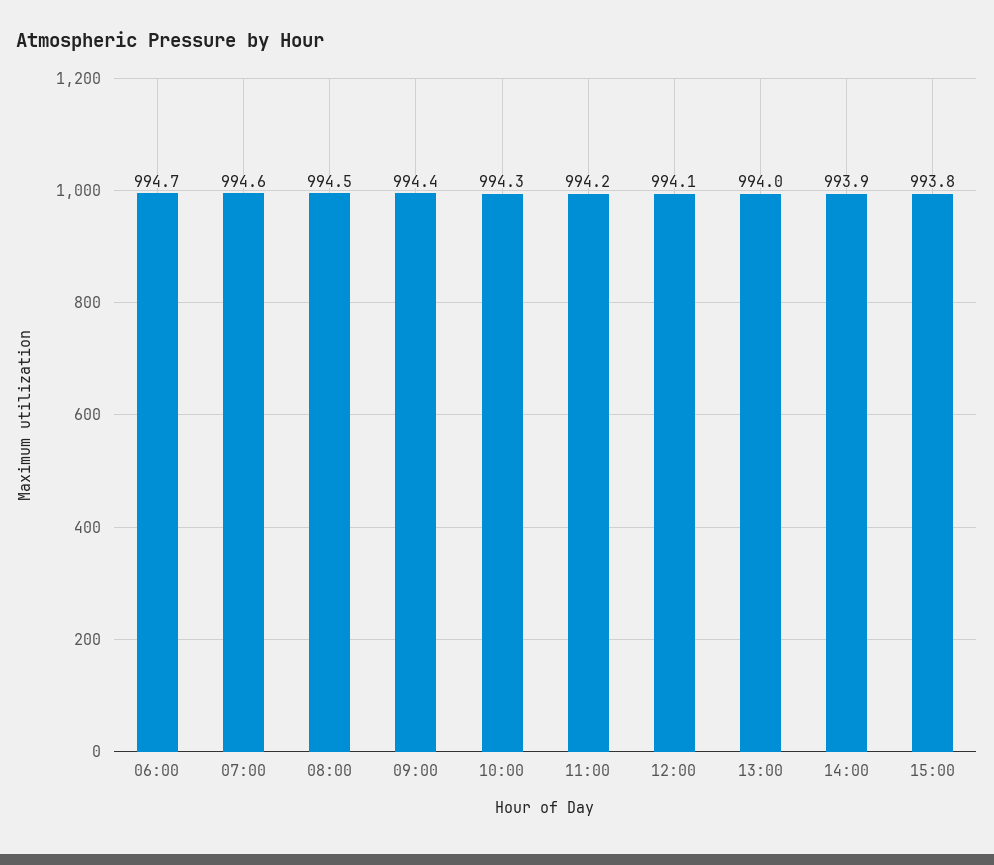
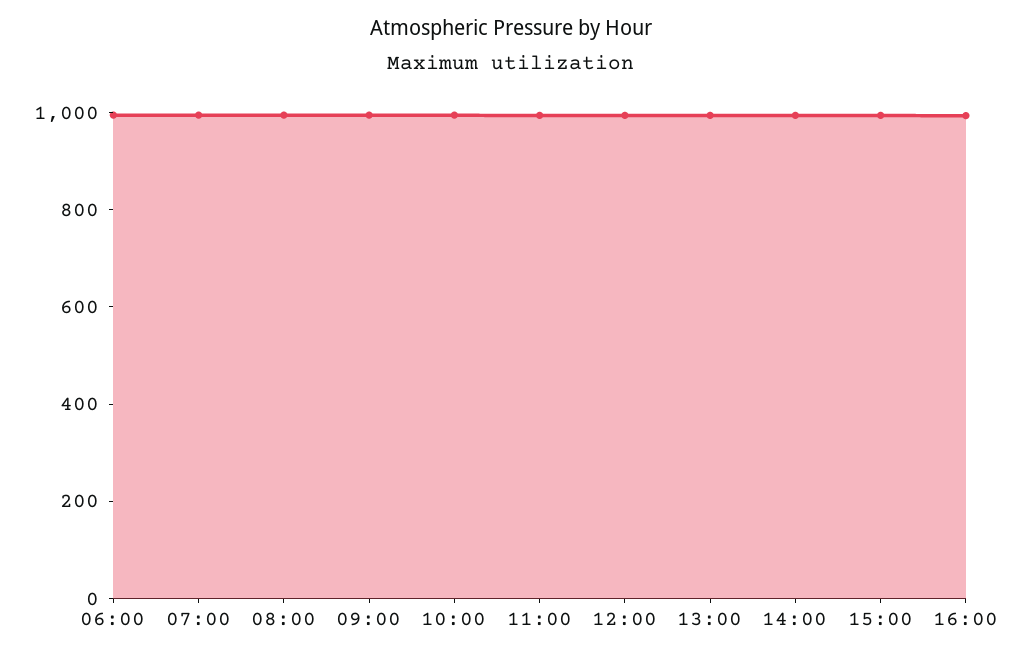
16:00: none -> 1000

